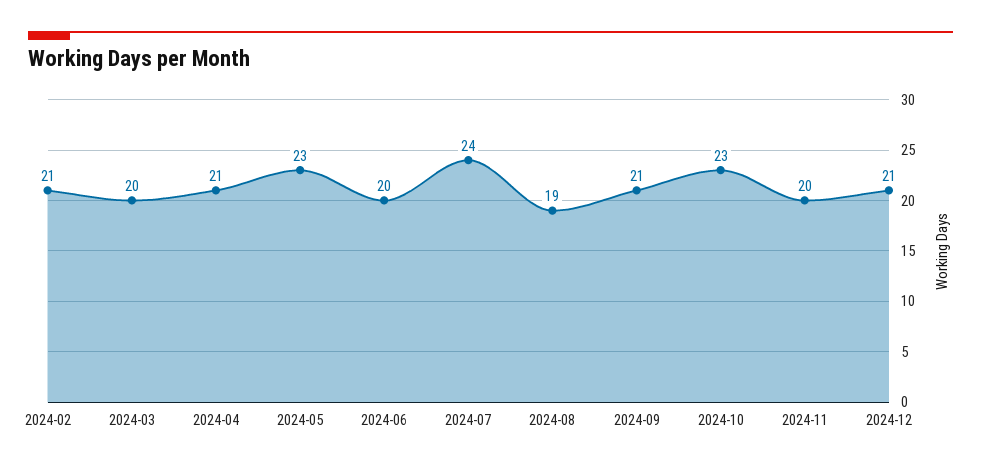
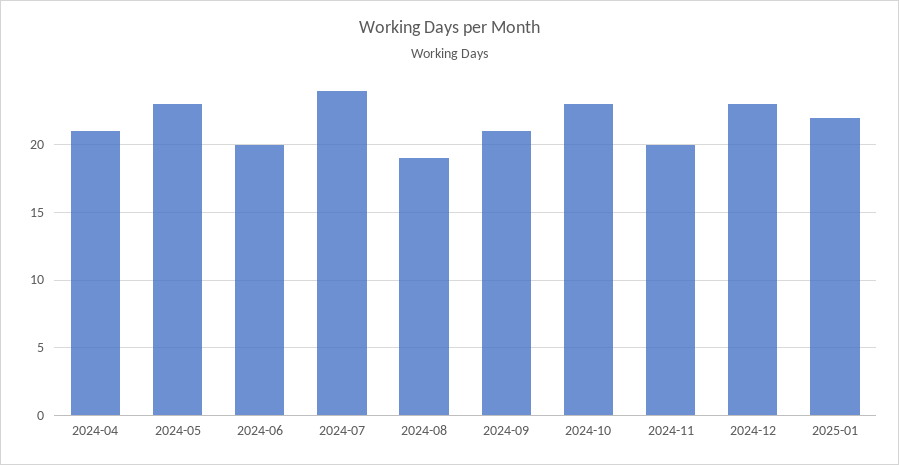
2024-02: 21 -> none
2024-03: 20 -> none
2024-12: 21 -> 23
2025-01: none -> 22

